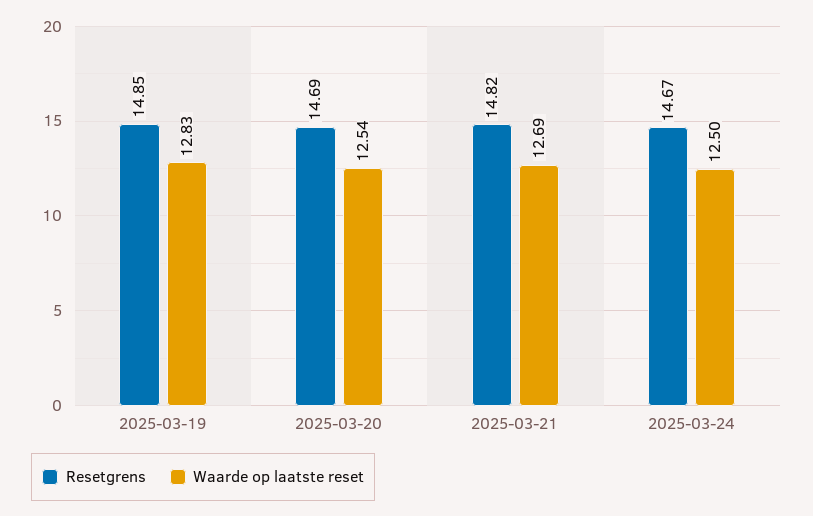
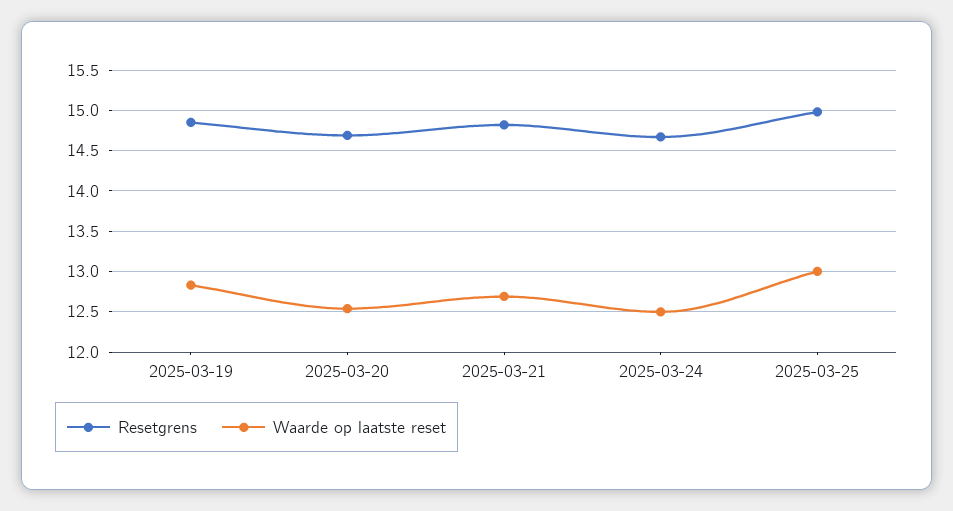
Resetgrens, 2025-03-25: none -> 15
Waarde op laatste reset, 2025-03-25: none -> 13

